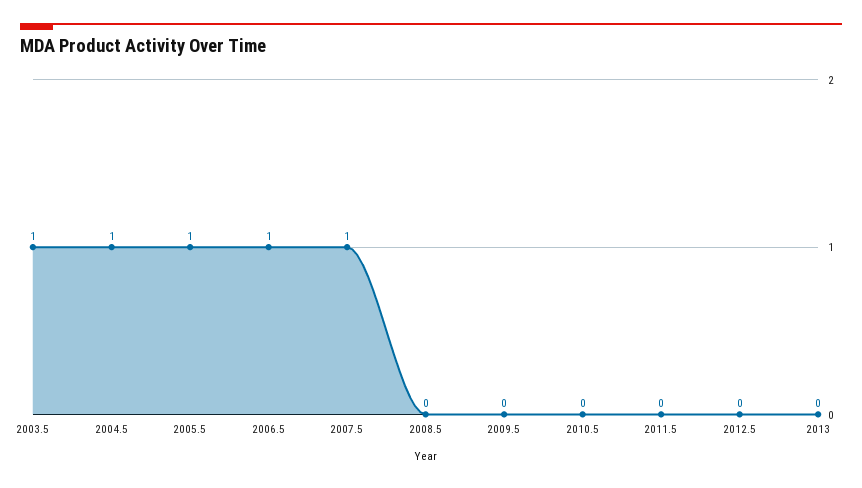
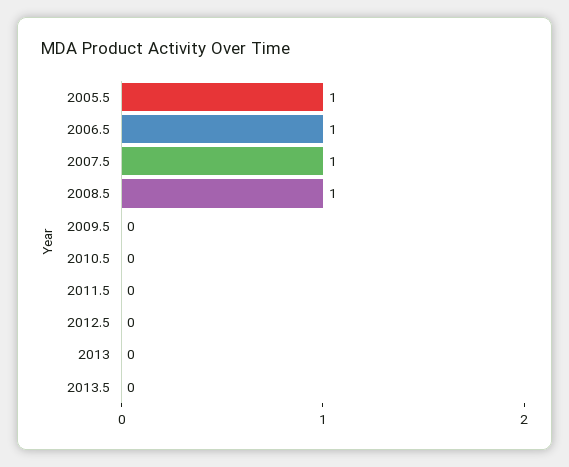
2003.5: 1 -> none
2004.5: 1 -> none
2008.5: 0 -> 1
2013.5: none -> 0

